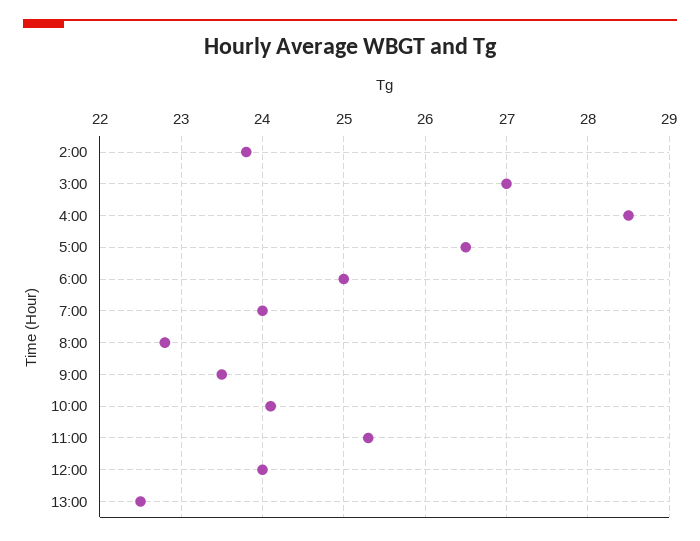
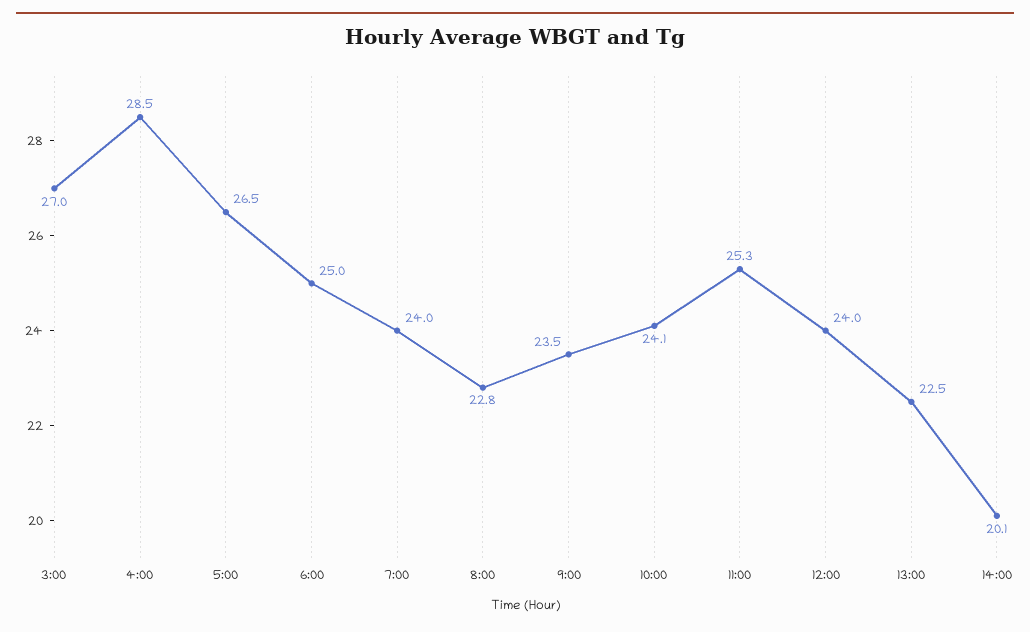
2:00: 23.8 -> none
14:00: none -> 20.1

